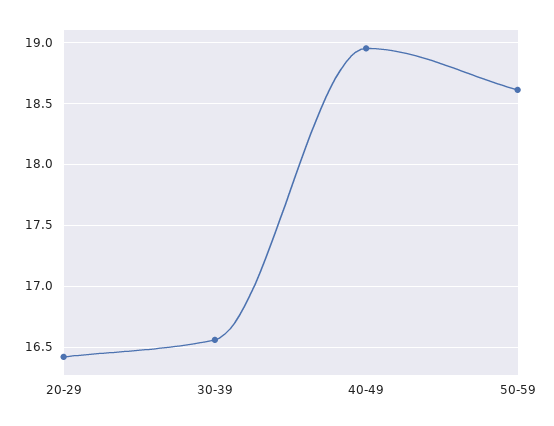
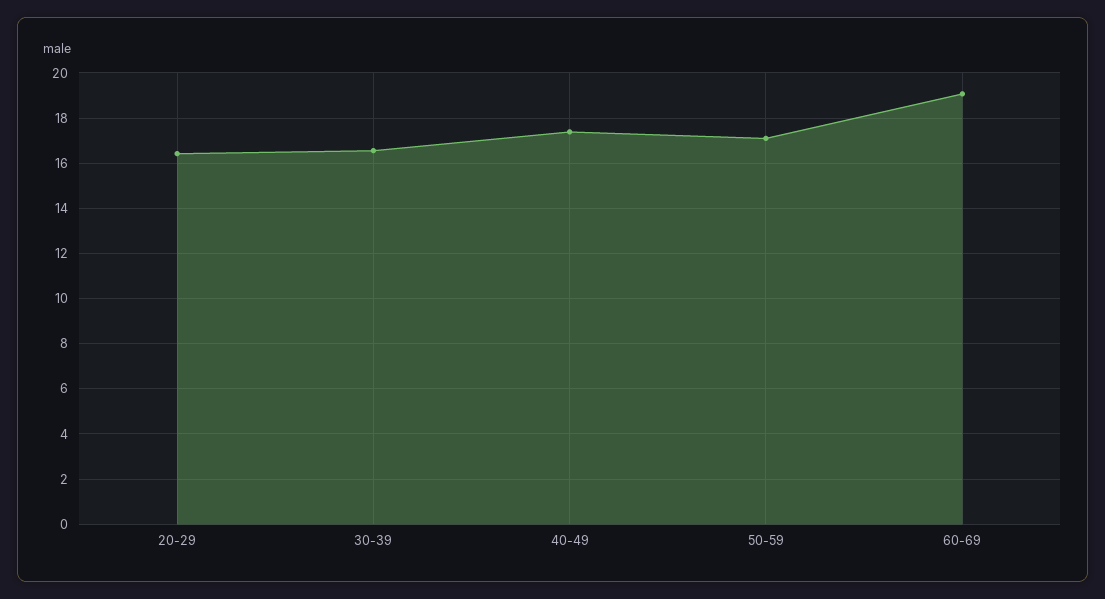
40-49: 18.95 -> 17.5
50-59: 18.6 -> 17
60-69: none -> 19

